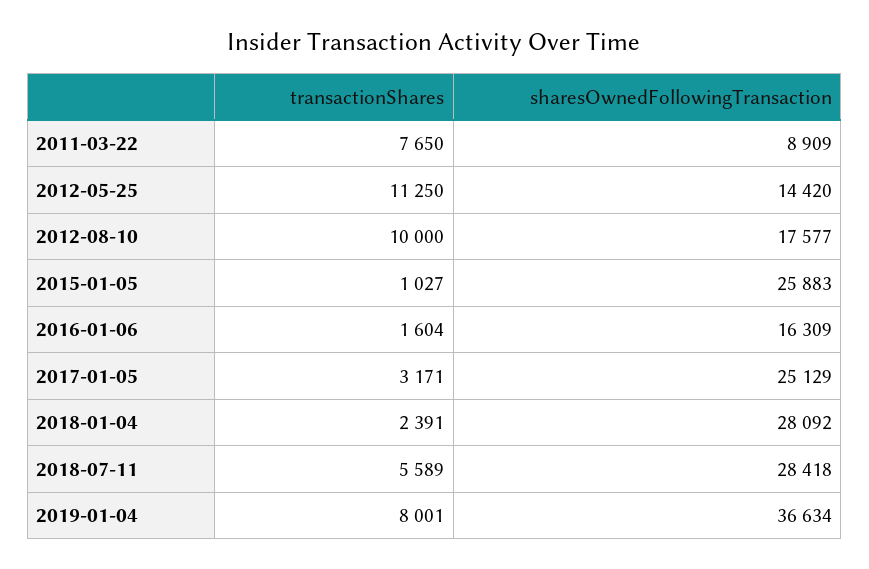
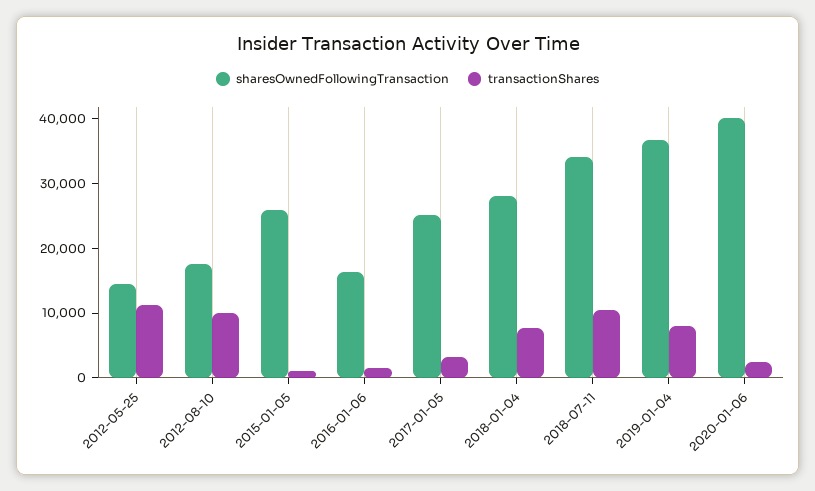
transactionShares, 2011-03-22: 7650 -> none
sharesOwnedFollowingTransaction, 2011-03-22: 8909 -> none
transactionShares, 2018-01-04: 2391 -> 8000
transactionShares, 2018-07-11: 5589 -> 10000
sharesOwnedFollowingTransaction, 2018-07-11: 28418 -> 34000
sharesOwnedFollowingTransaction, 2020-01-06: none -> 40000
transactionShares, 2020-01-06: none -> 2000

